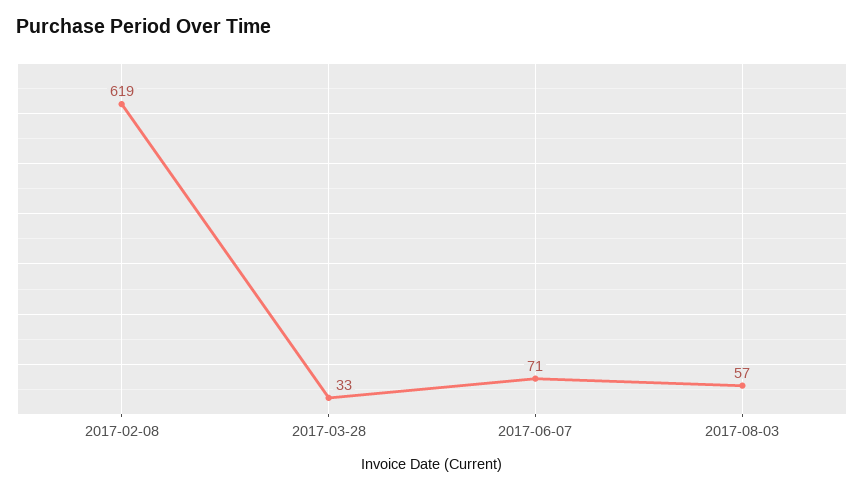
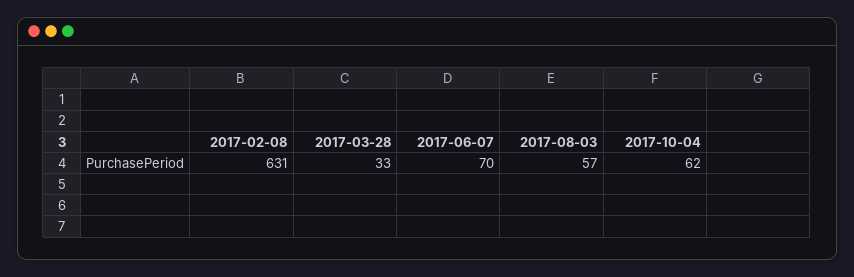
2017-02-08: 619 -> 631
2017-06-07: 71 -> 70
2017-10-04: none -> 62

